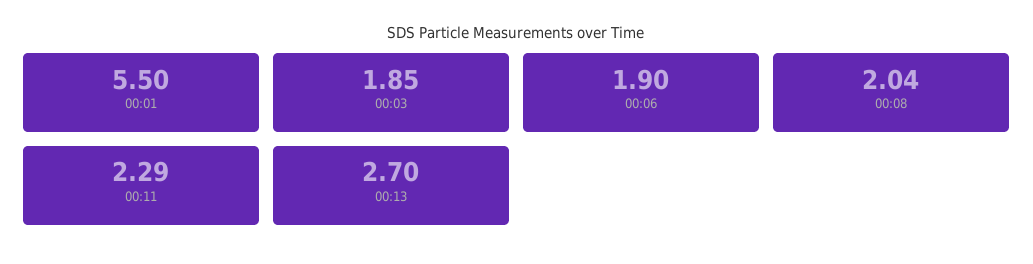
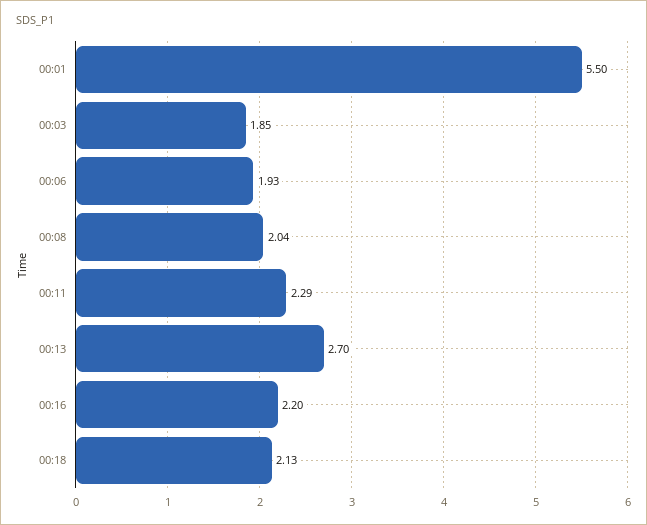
00:06: 1.9 -> 1.93
00:16: none -> 2.2
00:18: none -> 2.13

